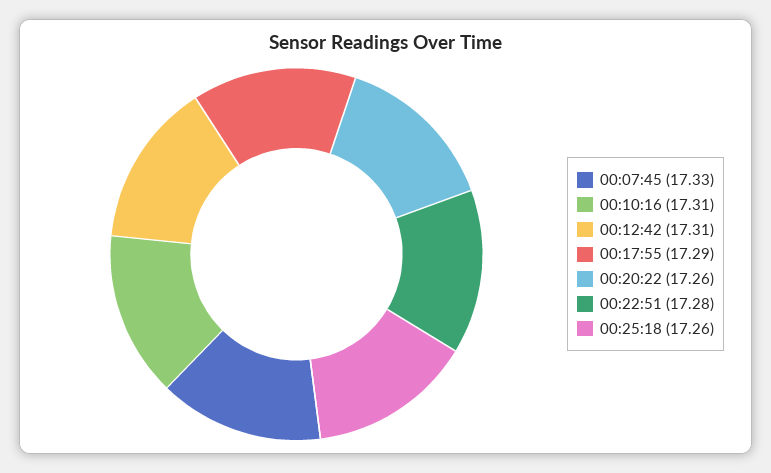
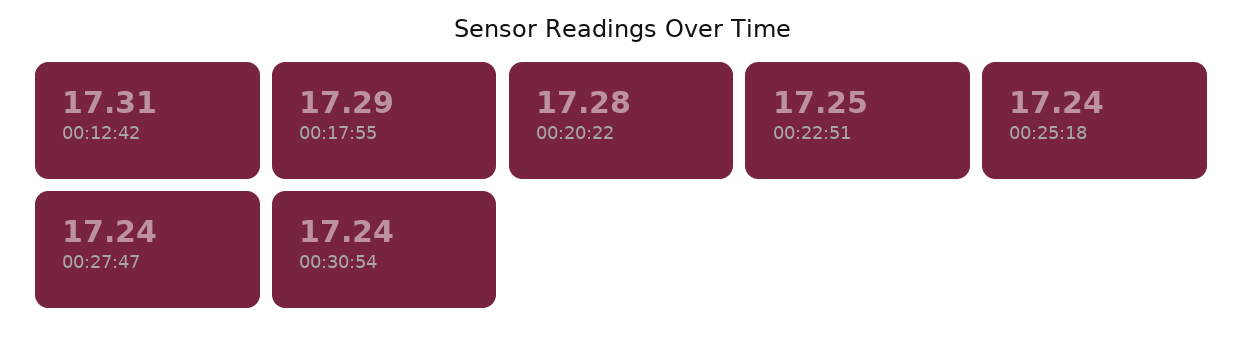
00:07:45: 17.33 -> none
00:10:16: 17.31 -> none
00:20:22: 17.26 -> 17.28
00:22:51: 17.28 -> 17.25
00:25:18: 17.26 -> 17.24
00:27:47: none -> 17.24
00:30:54: none -> 17.24

